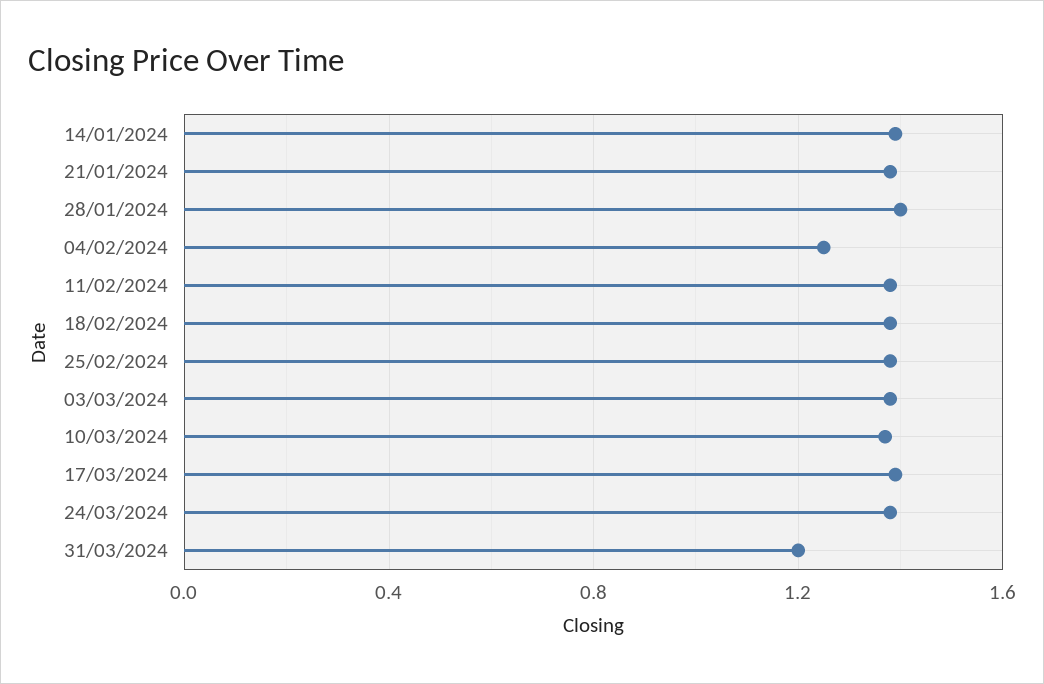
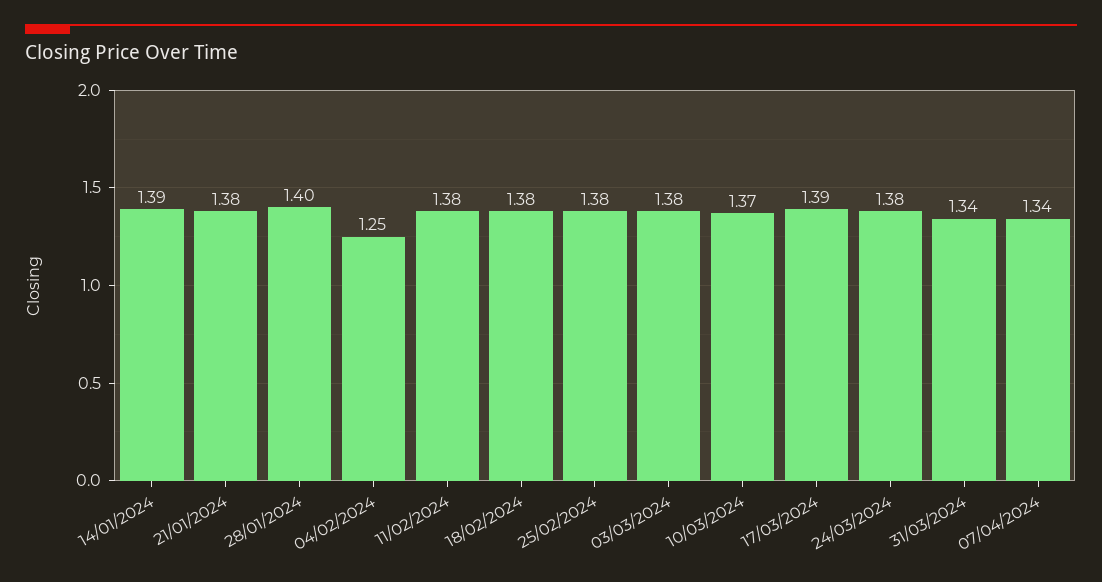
31/03/2024: 1.2 -> 1.34
07/04/2024: none -> 1.34

